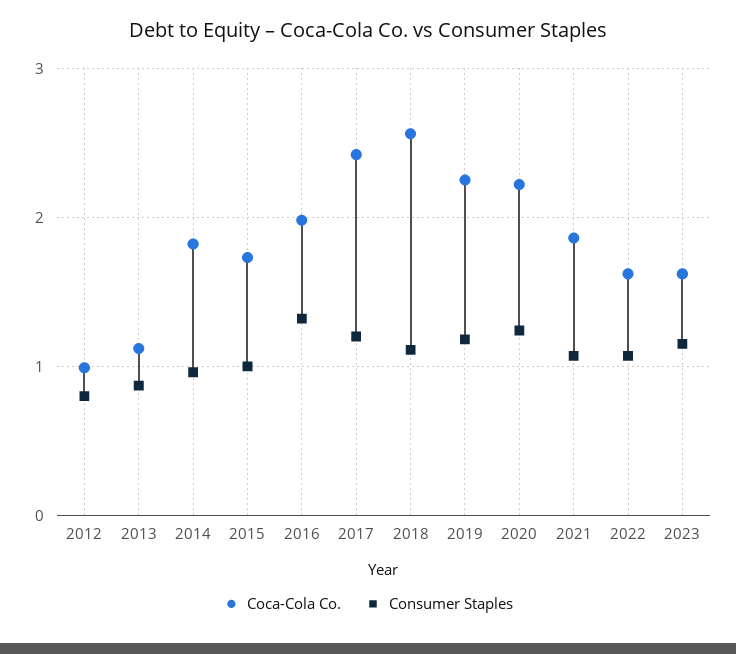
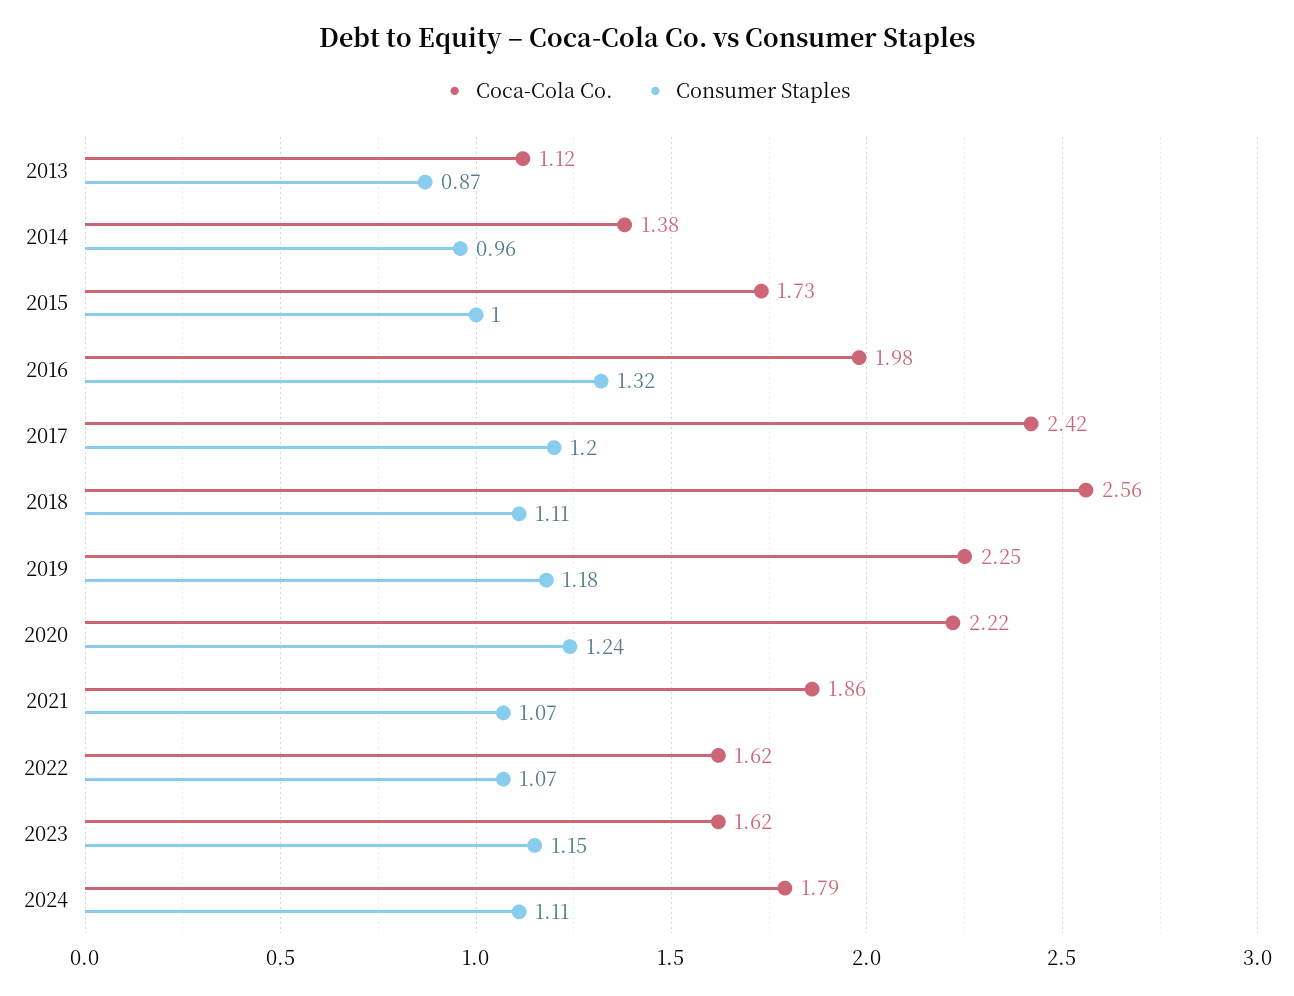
Coca-Cola Co., 2012: 1 -> none
Consumer Staples, 2012: 0.8 -> none
Coca-Cola Co., 2014: 1.8 -> 1.38
Coca-Cola Co., 2024: none -> 1.79
Consumer Staples, 2024: none -> 1.11

